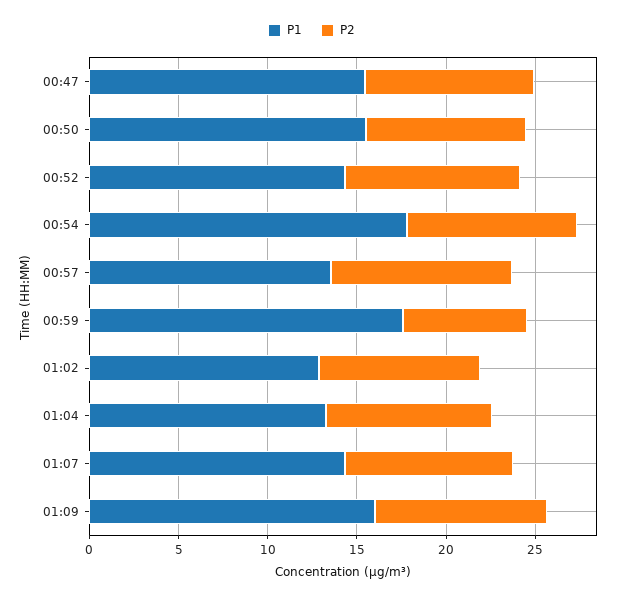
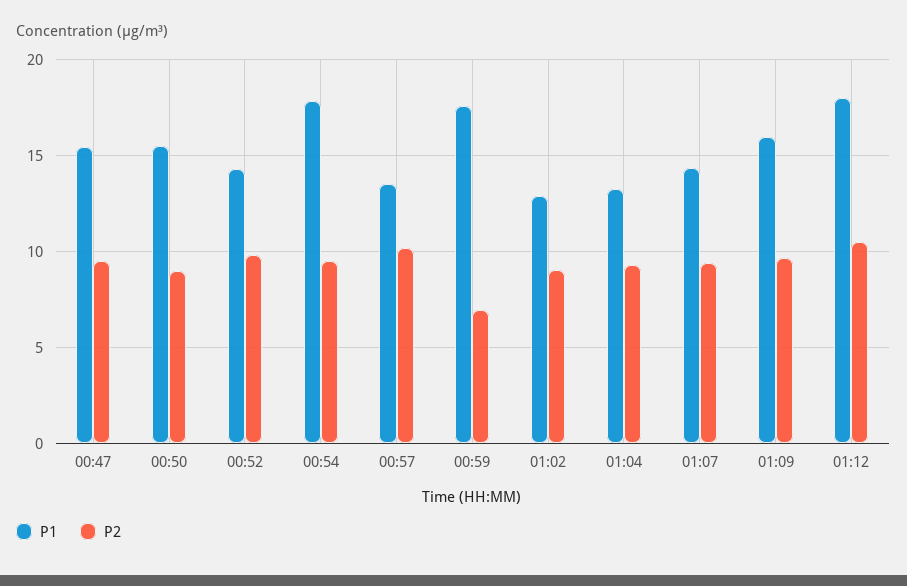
P1, 01:12: none -> 18
P2, 01:12: none -> 10.5

